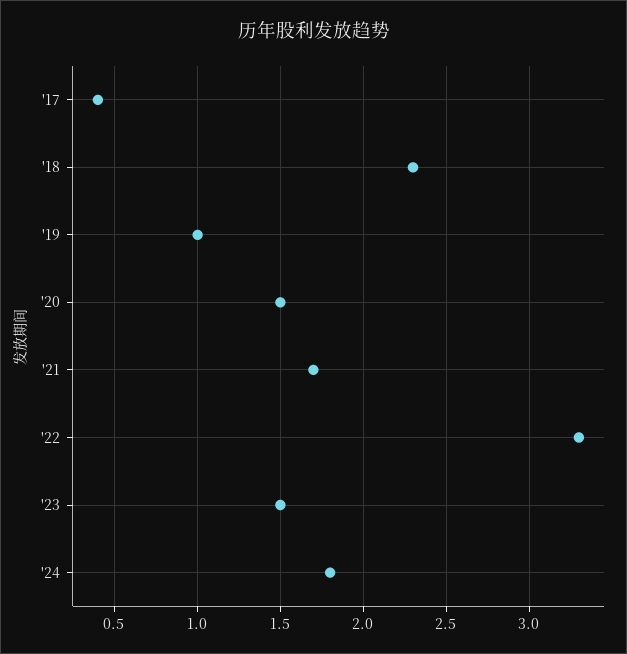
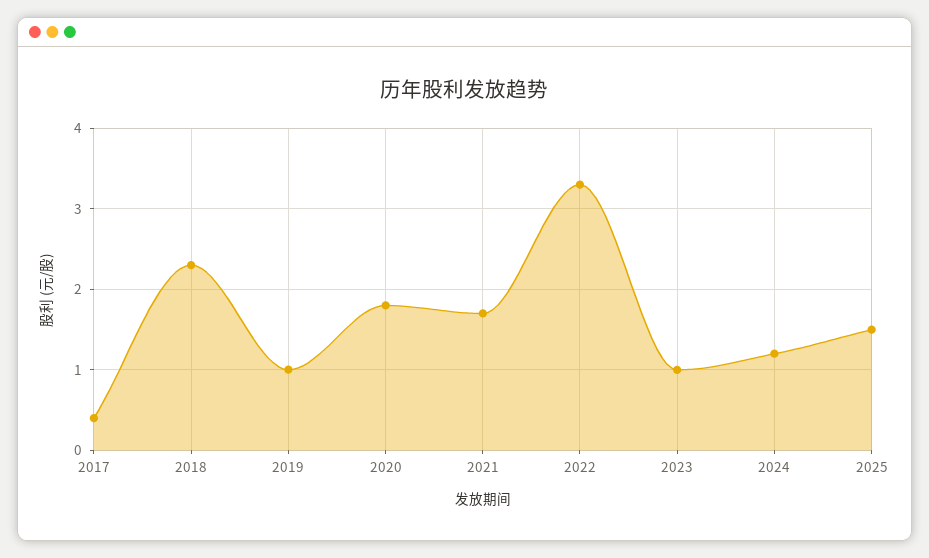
'20: 1.5 -> 1.8
'23: 1.5 -> 1
'24: 1.8 -> 1.2
2025: none -> 1.5

